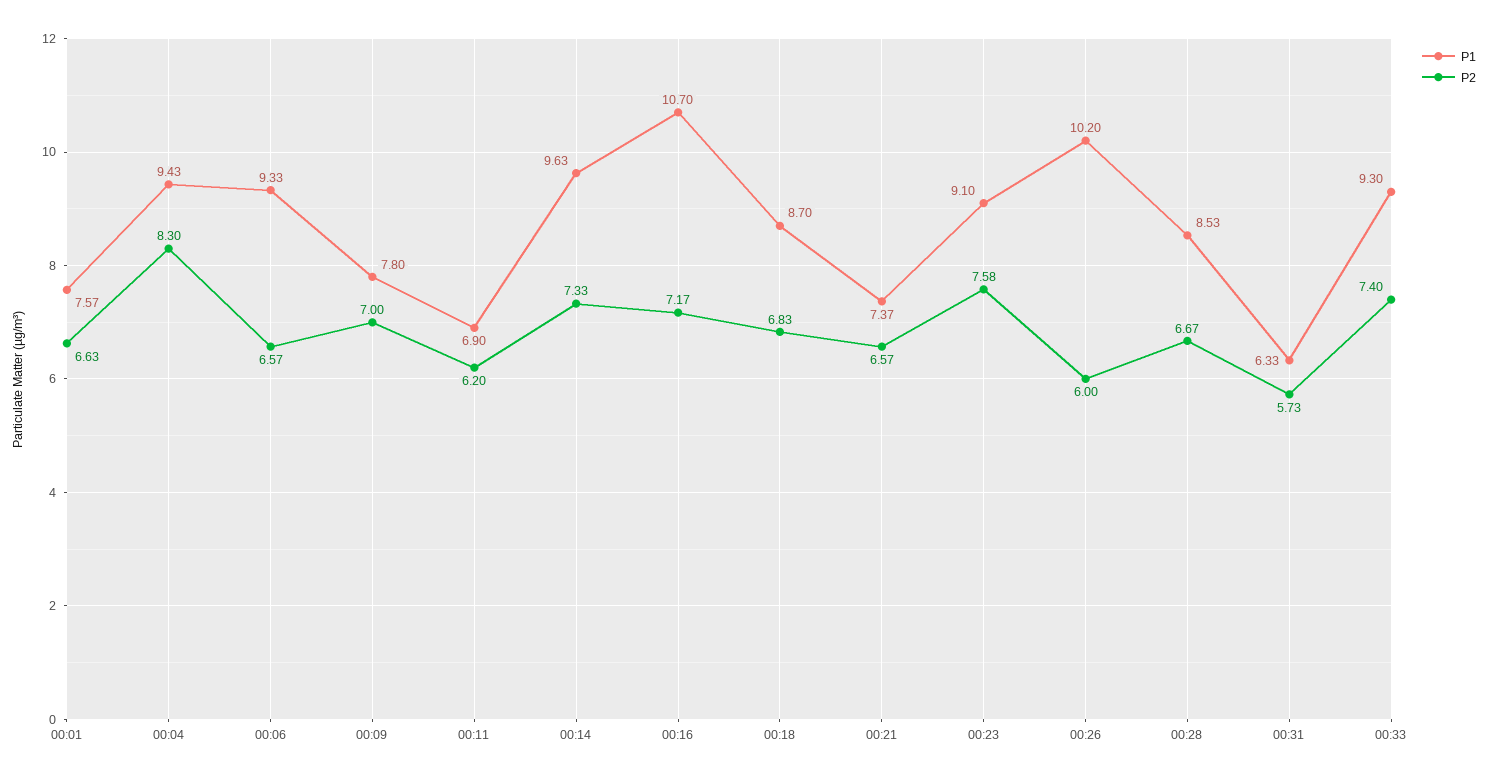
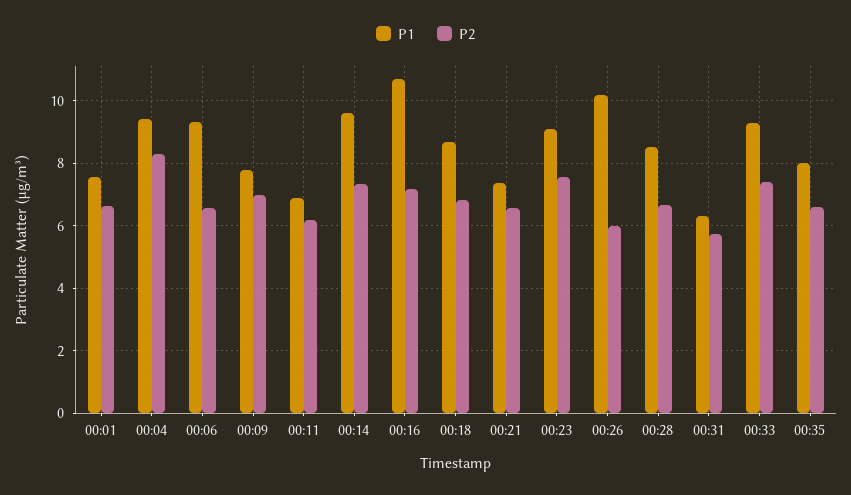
P1, 00:35: none -> 8
P2, 00:35: none -> 6.6

